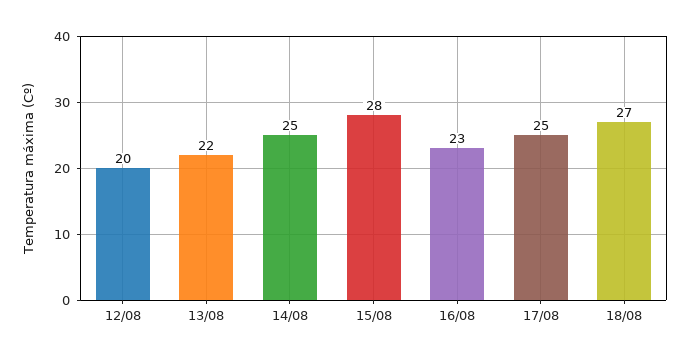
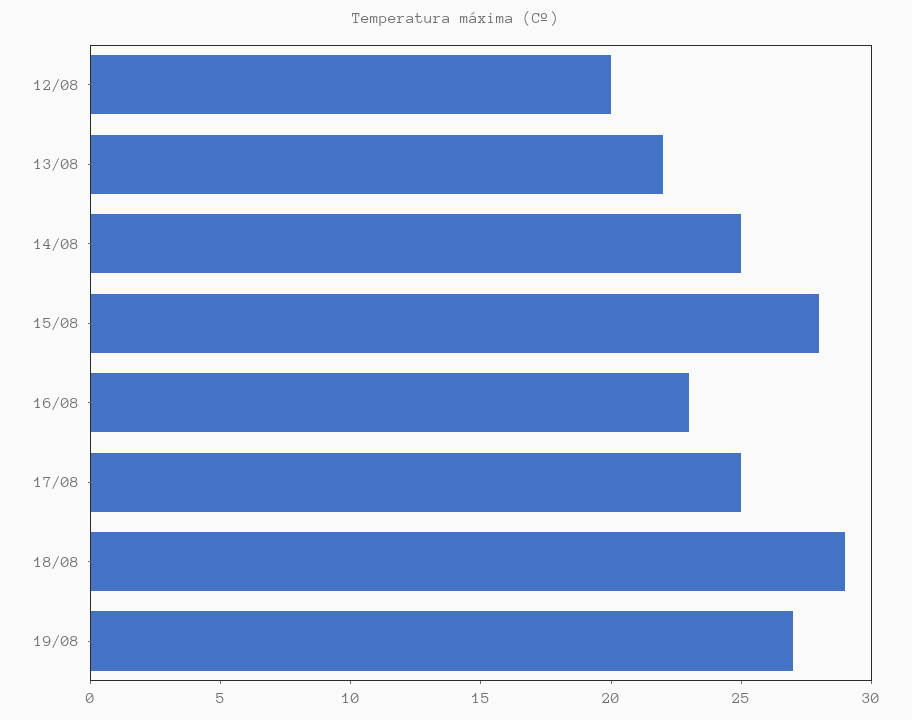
18/08: 27 -> 29
19/08: none -> 27

